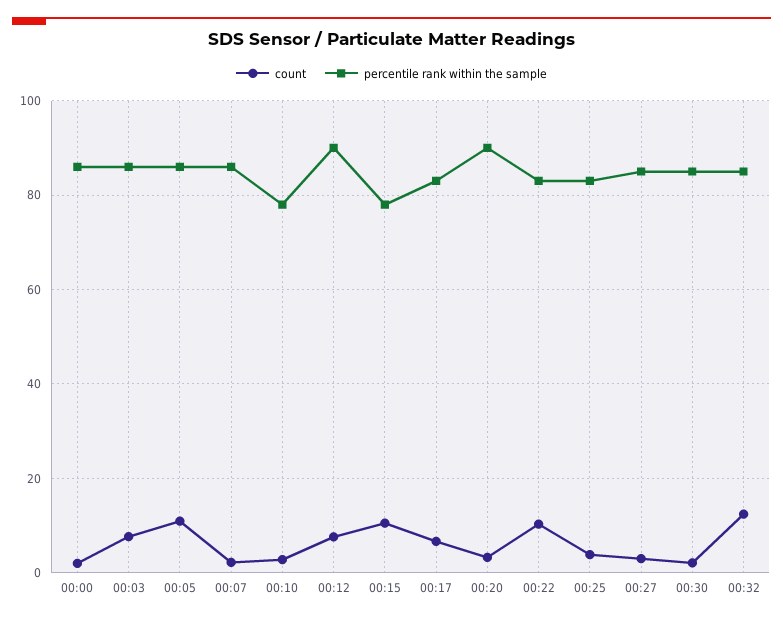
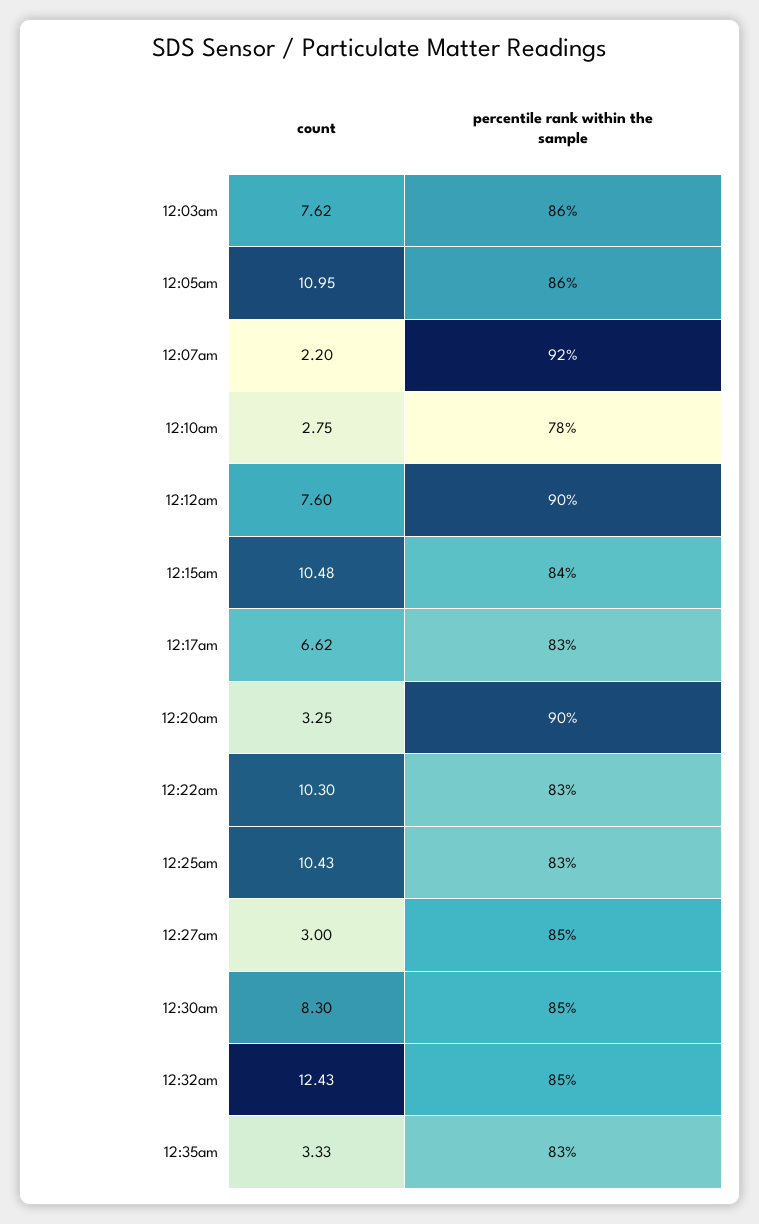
count, 00:00: 2 -> none
percentile rank within the sample, 00:00: 86 -> none
percentile rank within the sample, 00:07: 86 -> 92
percentile rank within the sample, 00:15: 78 -> 84
count, 00:25: 4 -> 10.43
count, 00:30: 2 -> 8.3
count, 12:35am: none -> 3.33
percentile rank within the sample, 12:35am: none -> 83

